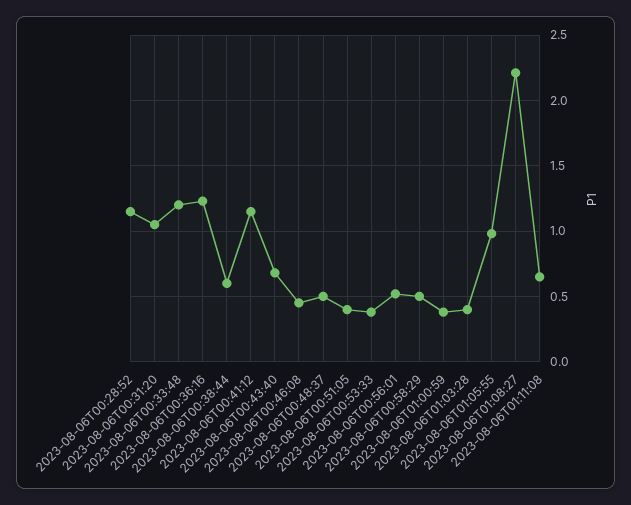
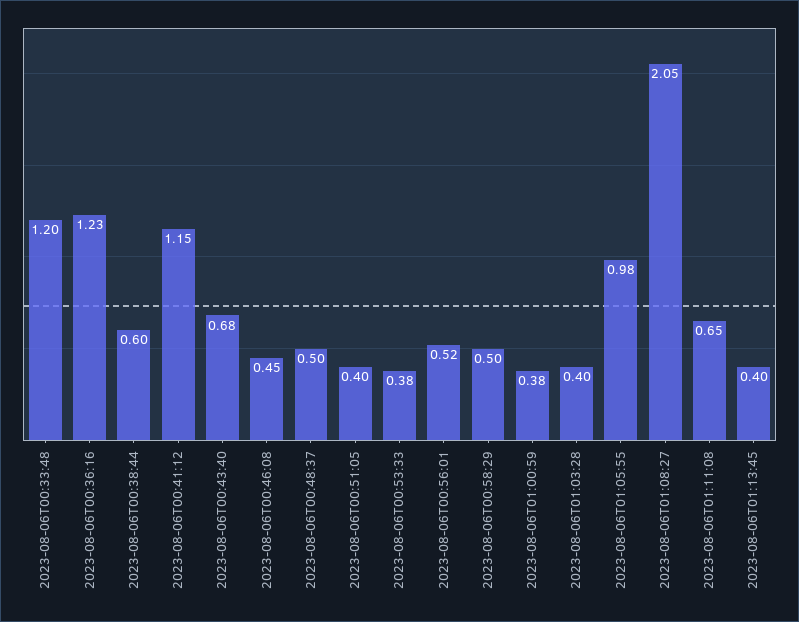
2023-08-06T00:28:52: 1.15 -> none
2023-08-06T00:31:20: 1.05 -> none
2023-08-06T01:08:27: 2.2 -> 2.05
2023-08-06T01:13:45: none -> 0.4

